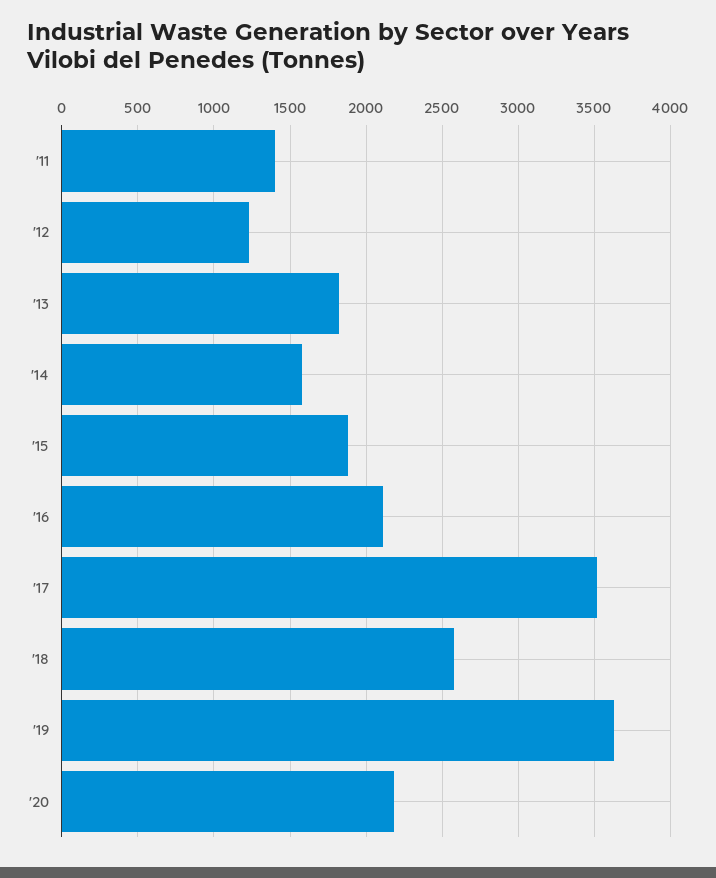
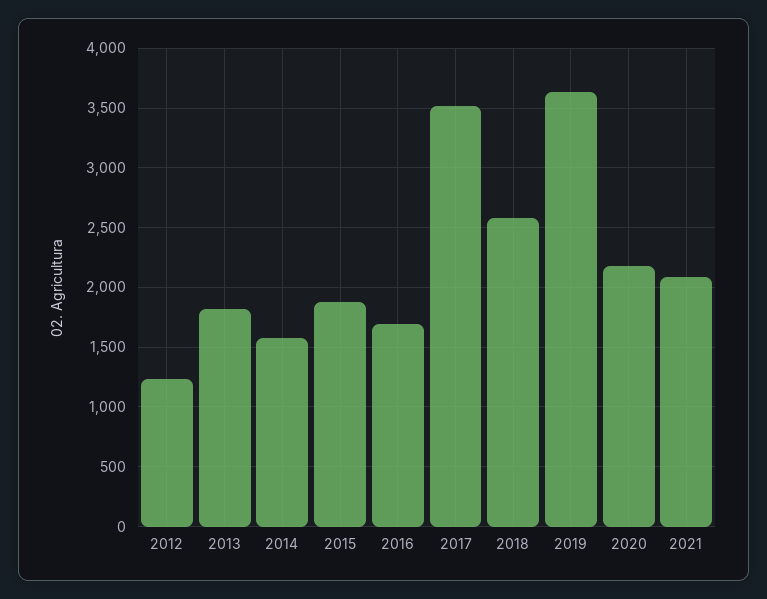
'11: 1400 -> none
'16: 2100 -> 1700
2021: none -> 2100

